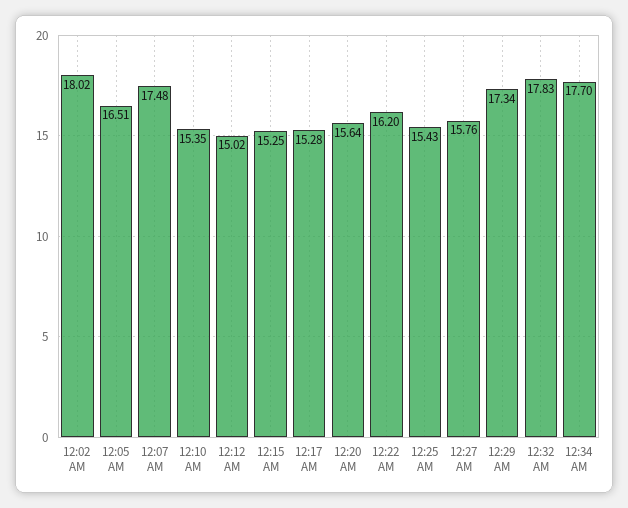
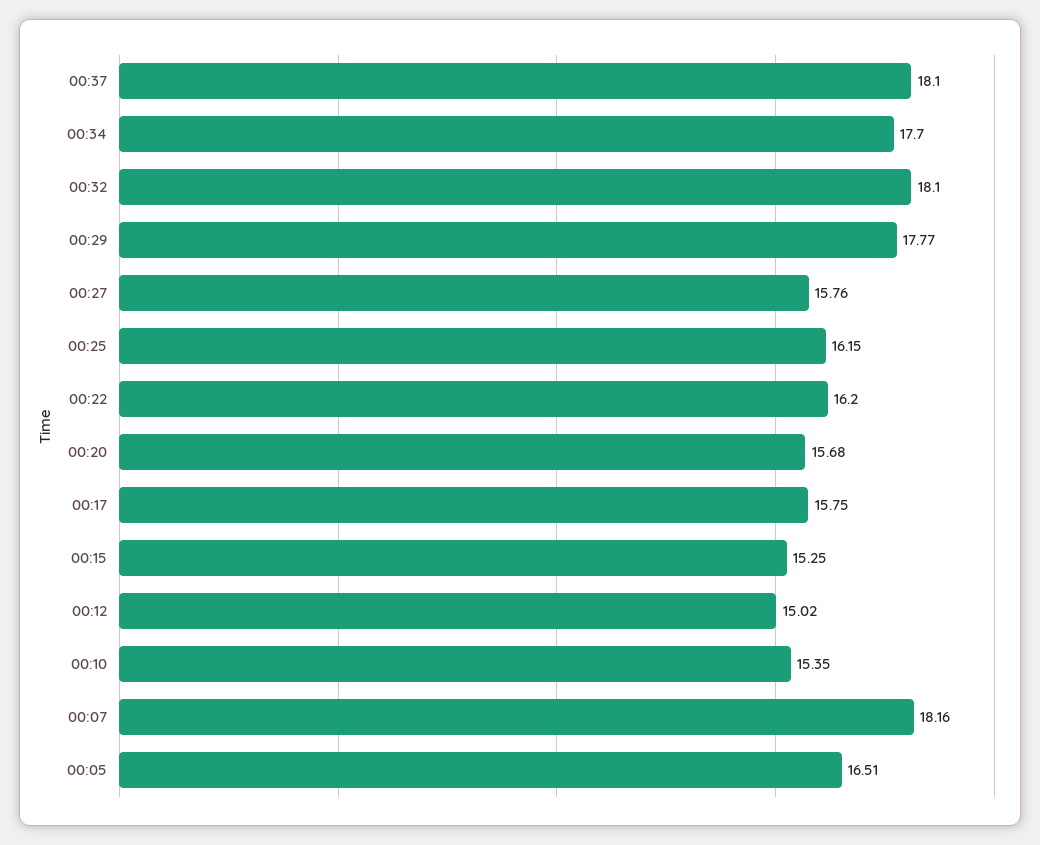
12:02 AM: 18.02 -> none
12:07 AM: 17.48 -> 18.16
12:17 AM: 15.28 -> 15.75
12:20 AM: 15.64 -> 15.68
12:25 AM: 15.43 -> 16.15
12:29 AM: 17.34 -> 17.77
12:32 AM: 17.83 -> 18.1
00:37: none -> 18.1

